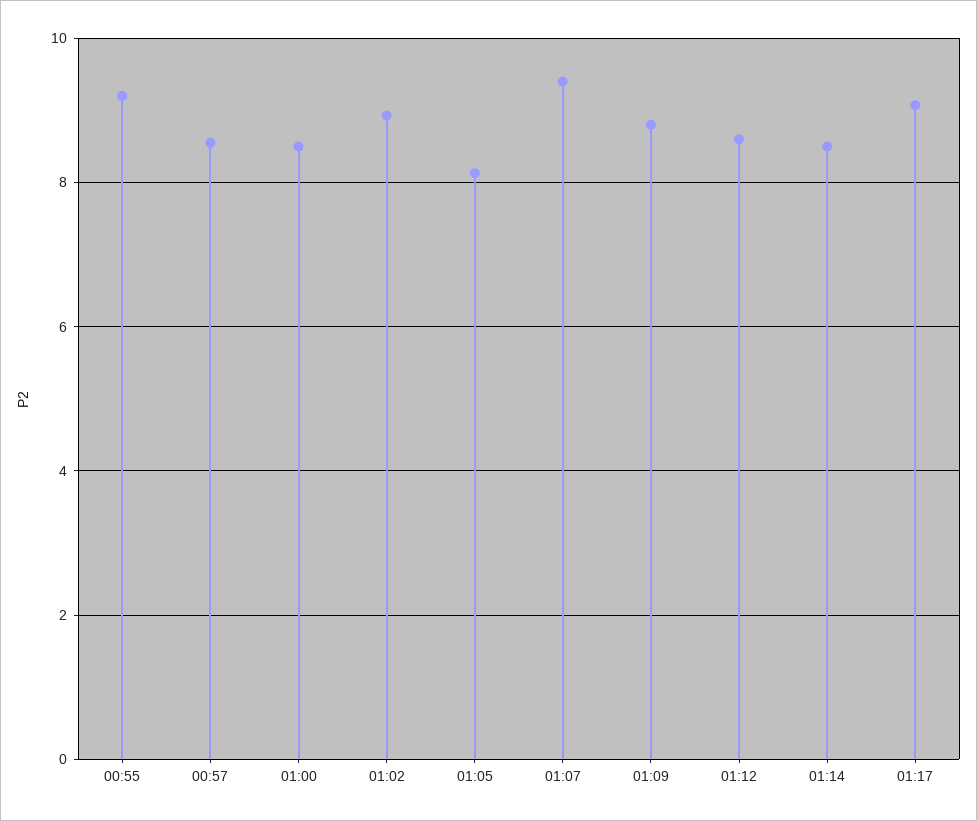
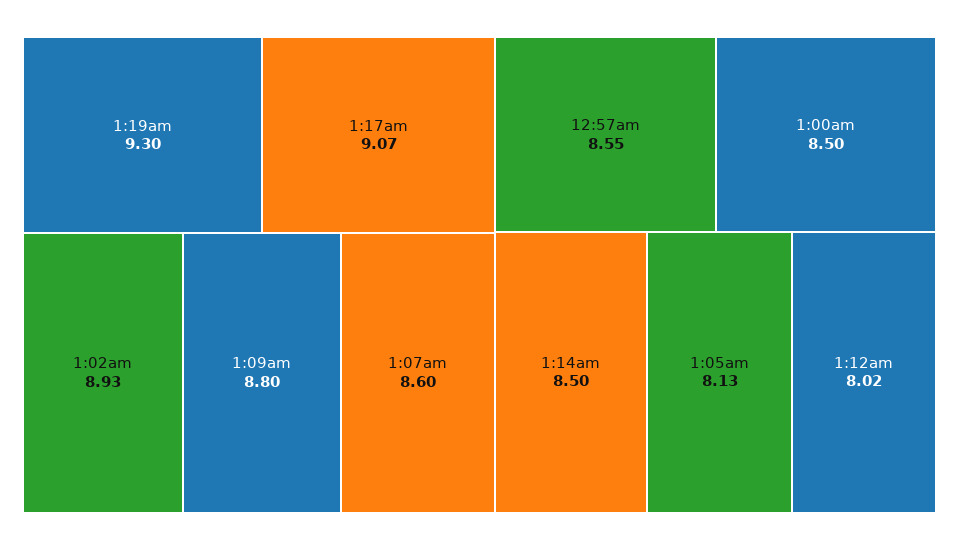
00:55: 9.2 -> none
01:07: 9.4 -> 8.6
01:12: 8.6 -> 8.02
1:19am: none -> 9.3

